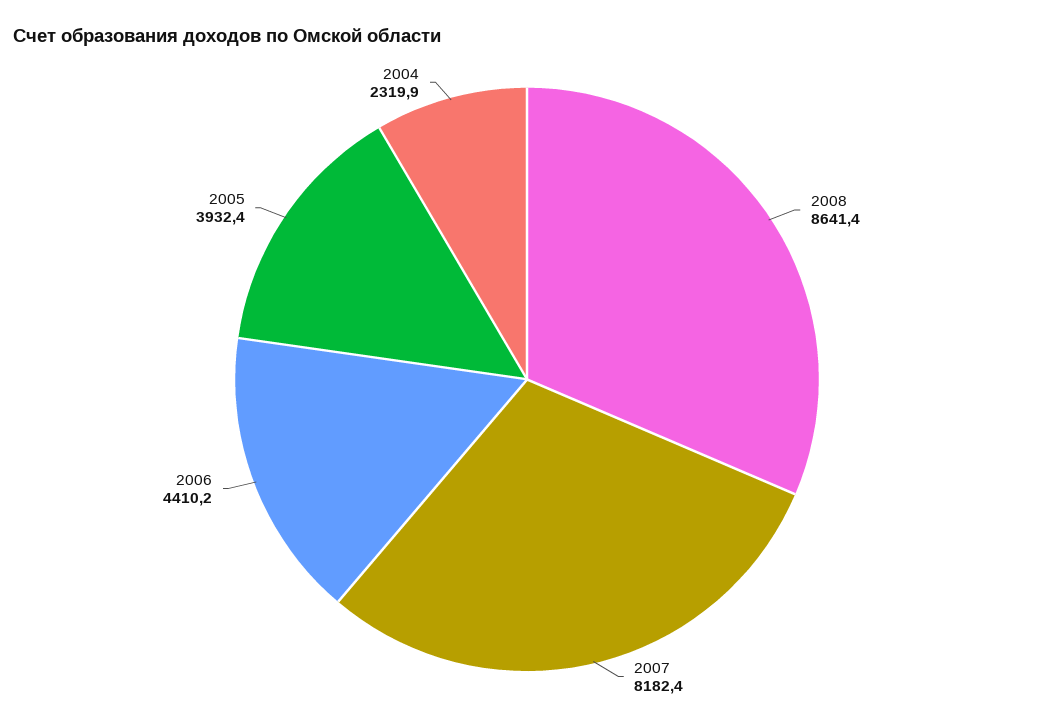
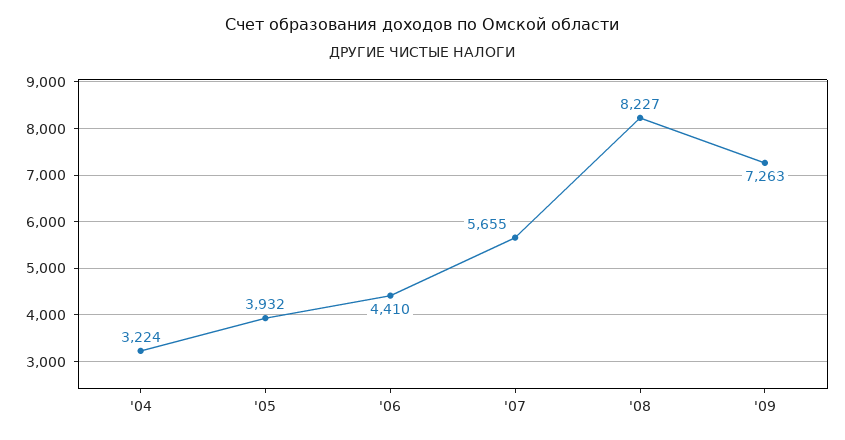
2008: 8641.4 -> 8227
2007: 8182.4 -> 5655
2004: 2319.9 -> 3224
'09: none -> 7263

